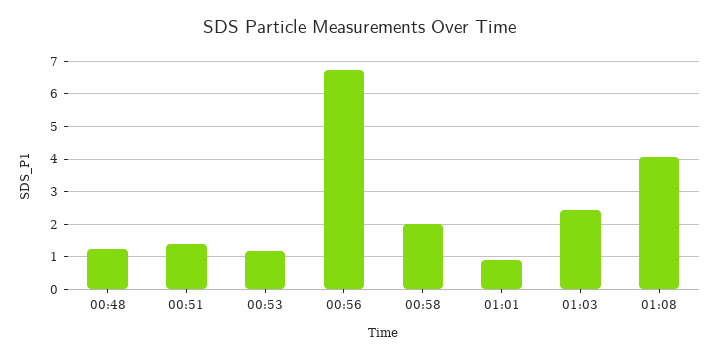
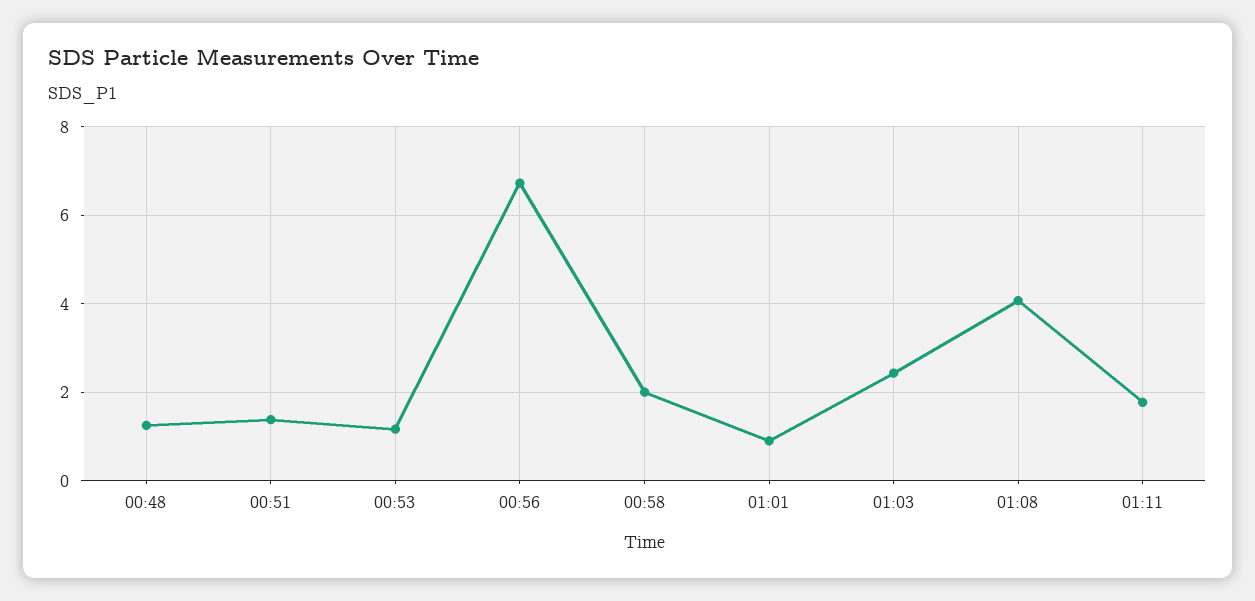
01:11: none -> 1.8

